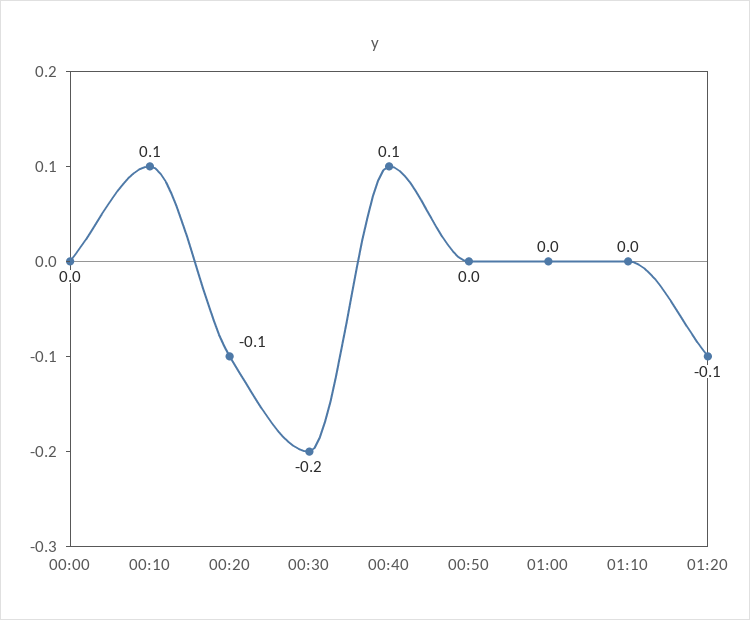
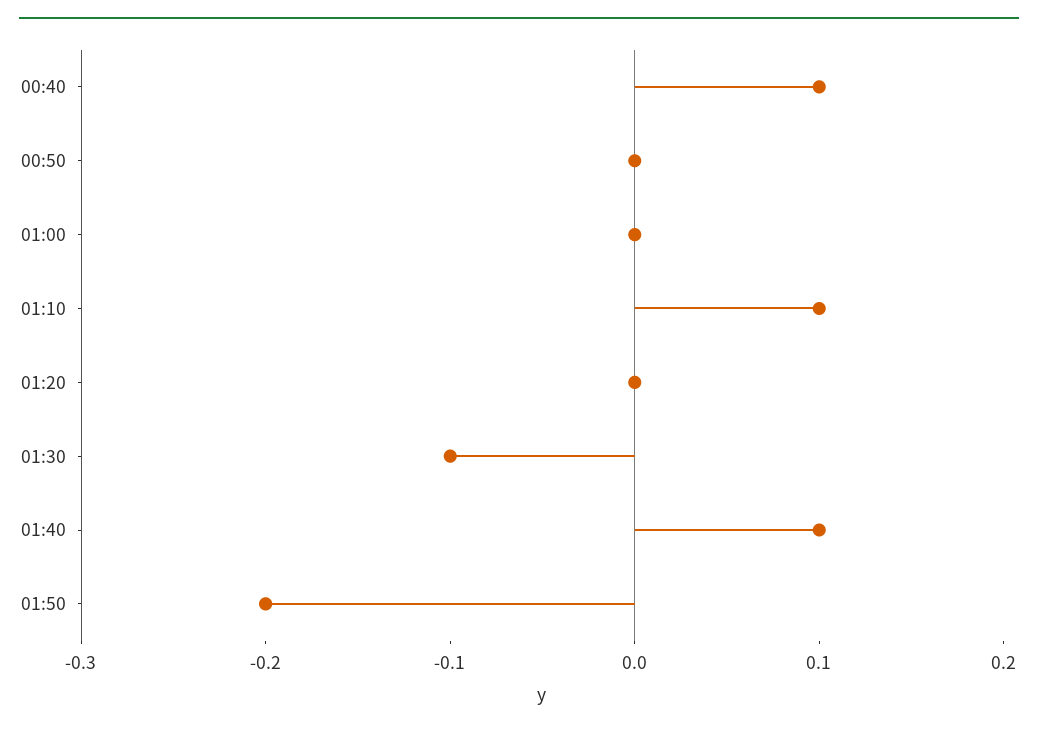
00:00: 0 -> none
00:10: 0.1 -> none
00:20: -0.1 -> none
00:30: -0.2 -> none
01:10: 0 -> 0.1
01:20: -0.1 -> 0
01:30: none -> -0.1
01:40: none -> 0.1
01:50: none -> -0.2

